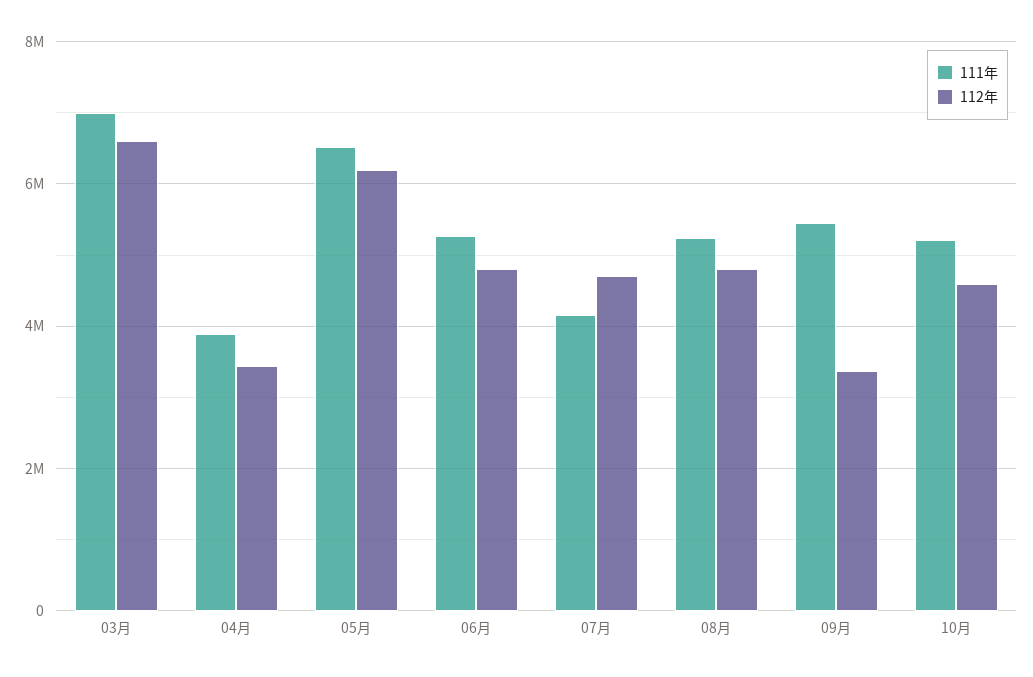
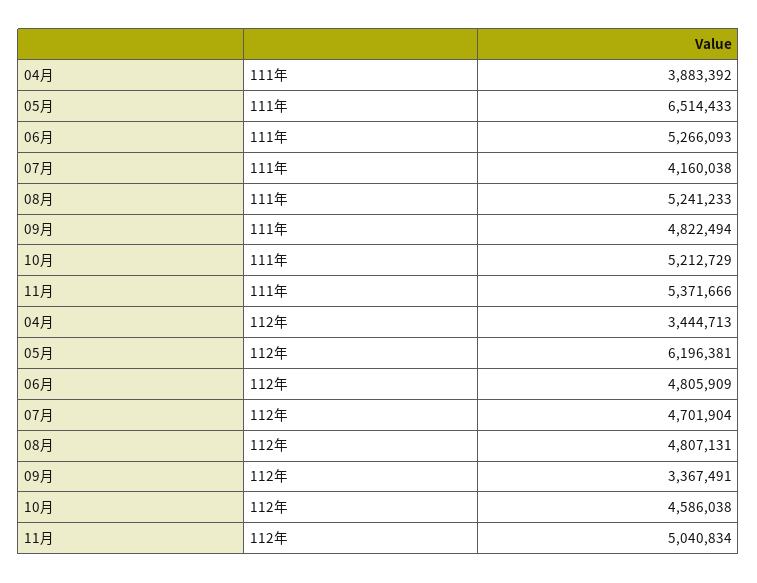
111年, 03月: 7000000 -> none
112年, 03月: 6600000 -> none
111年, 09月: 5400000 -> 4822494
111年, 11月: none -> 5371666
112年, 11月: none -> 5040834

